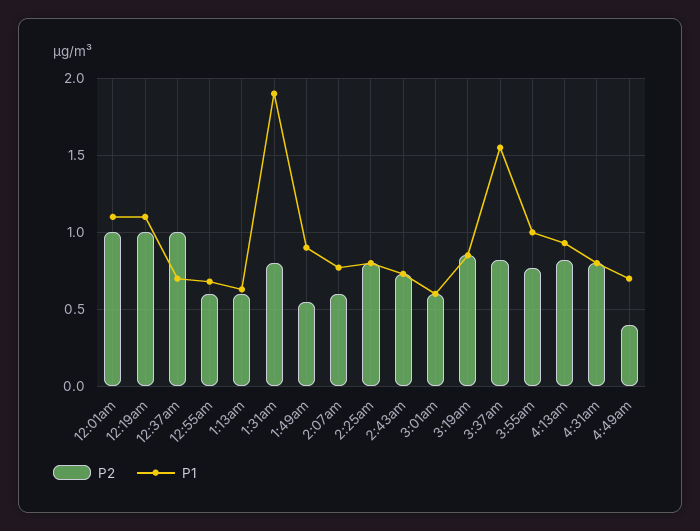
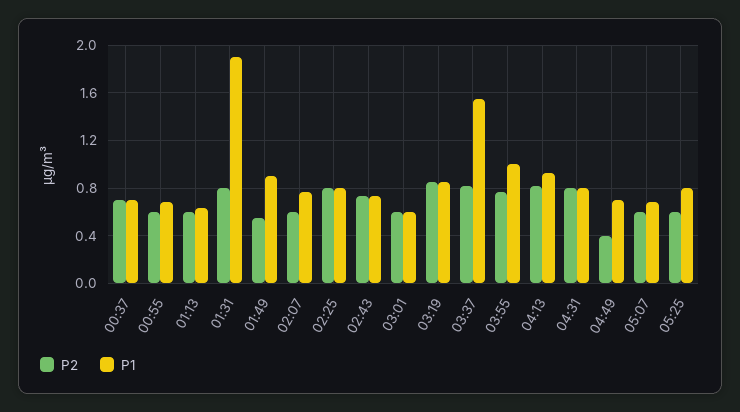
P2, 12:01am: 1 -> none
P1, 12:01am: 1.1 -> none
P2, 12:19am: 1 -> none
P1, 12:19am: 1.1 -> none
P2, 12:37am: 1 -> 0.7
P2, 05:07: none -> 0.6
P1, 05:07: none -> 0.7
P2, 05:25: none -> 0.6
P1, 05:25: none -> 0.8

